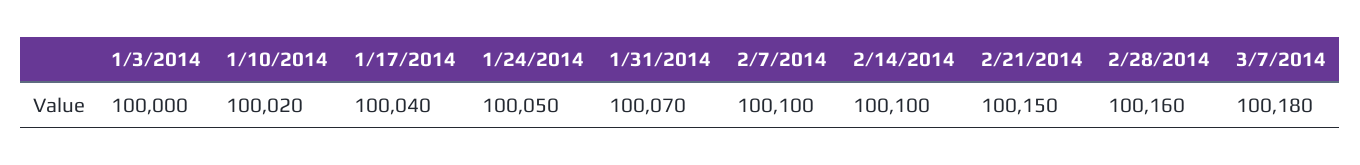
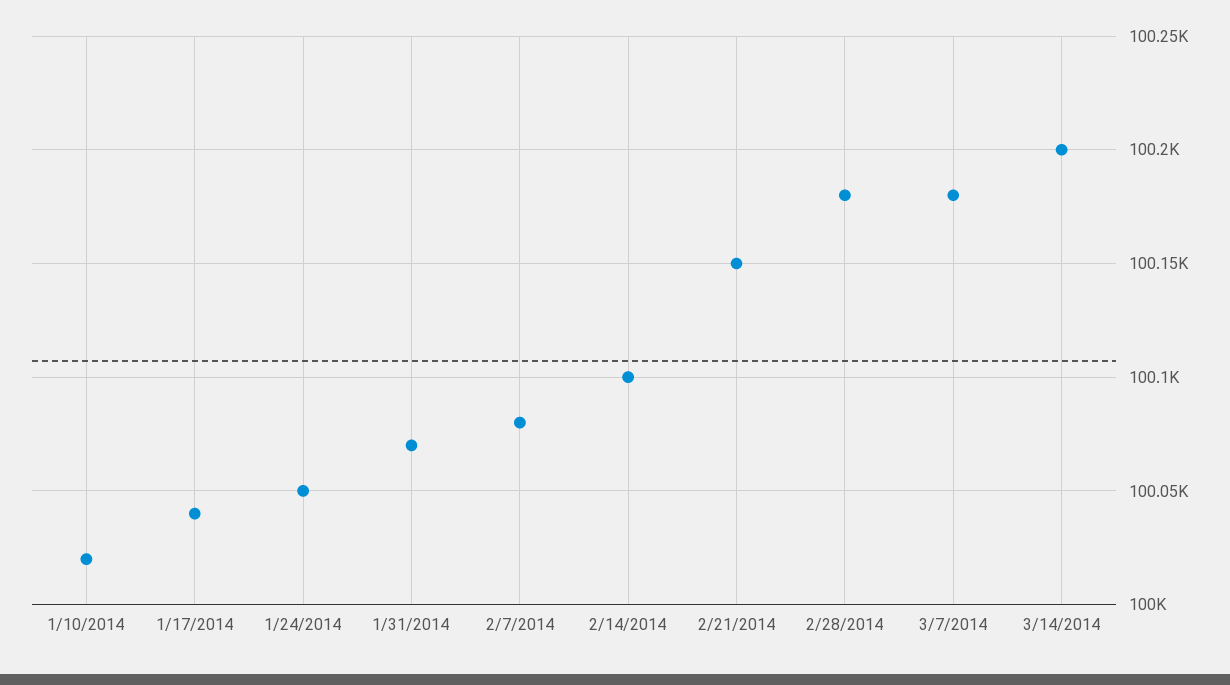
1/3/2014: 100000 -> none
2/7/2014: 100100 -> 100080
2/28/2014: 100160 -> 100180
3/14/2014: none -> 100200

